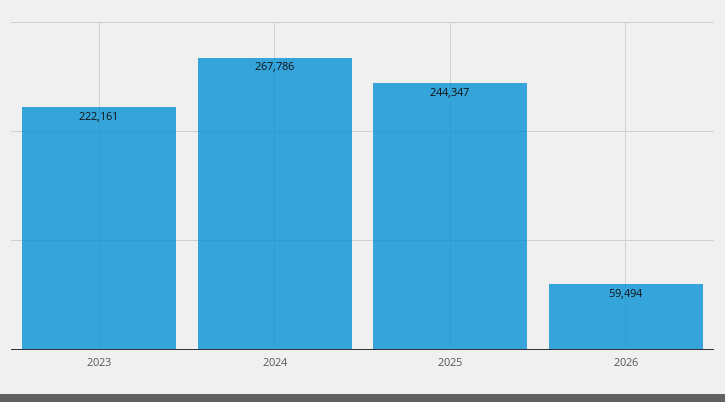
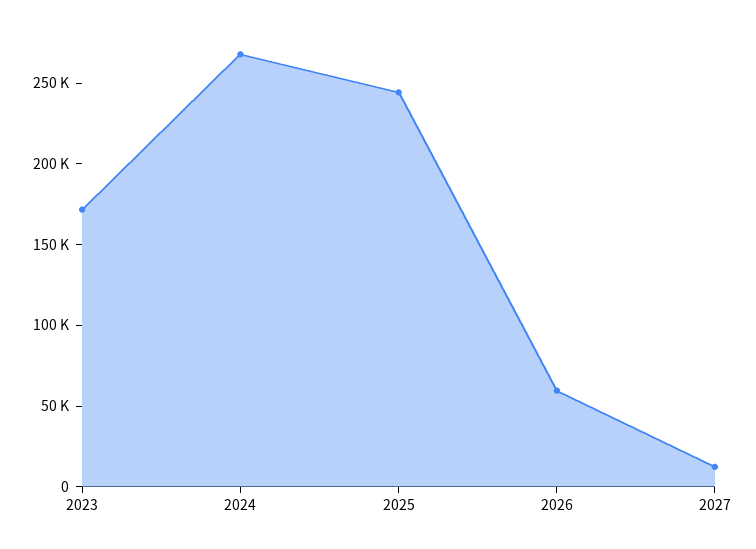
2023: 222161 -> 170000
2027: none -> 10000

